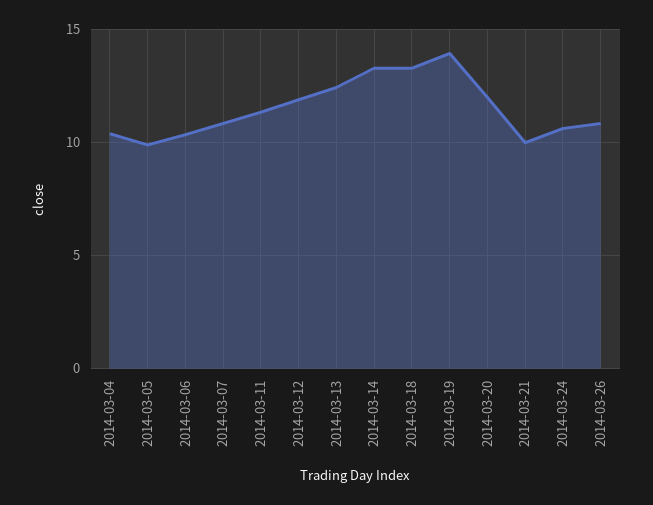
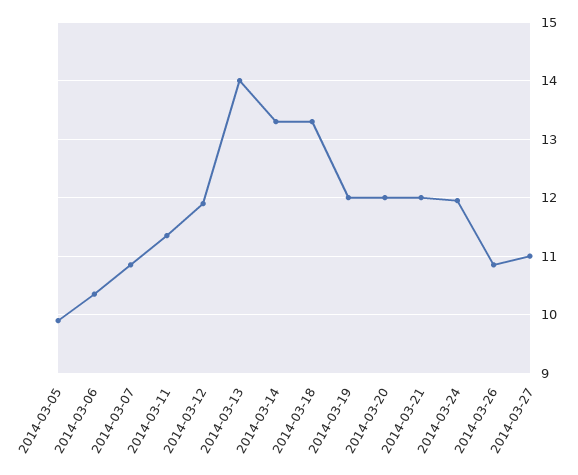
2014-03-04: 10.5 -> none
2014-03-13: 12.5 -> 14
2014-03-19: 14 -> 12
2014-03-21: 10 -> 12
2014-03-24: 10.5 -> 12
2014-03-27: none -> 11

